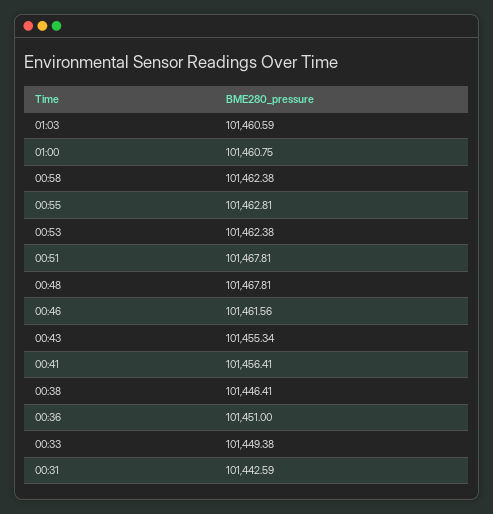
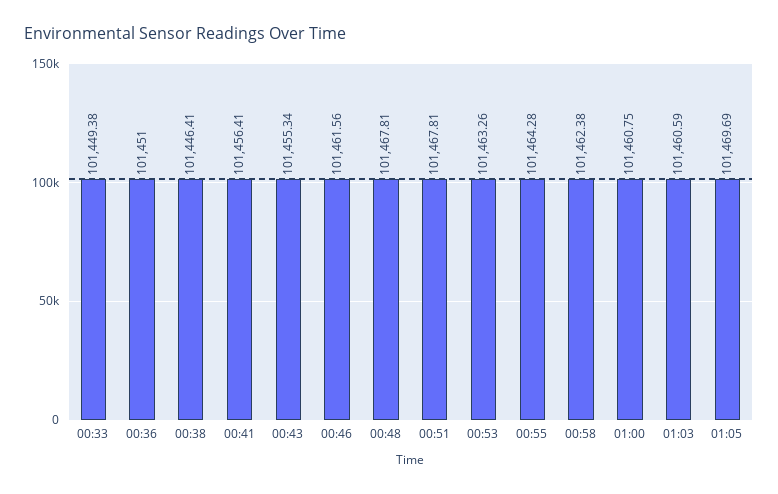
00:55: 101462.81 -> 101464.28
00:53: 101462.38 -> 101463.26
00:31: 101442.59 -> none
01:05: none -> 101469.69

